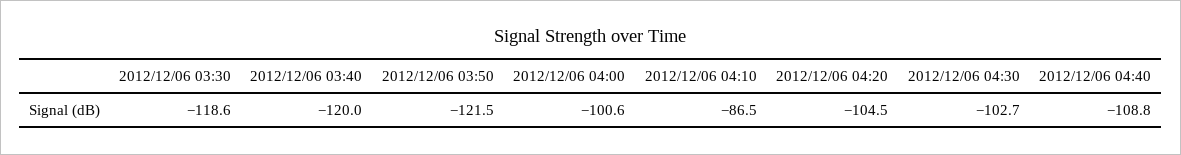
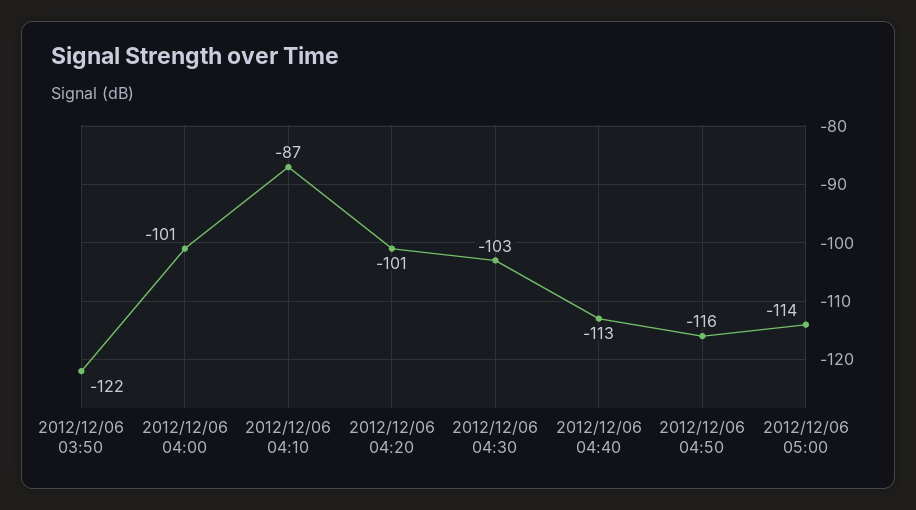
2012/12/06 03:30: -118.6 -> none
2012/12/06 03:40: -120 -> none
2012/12/06 04:20: -104.5 -> -101
2012/12/06 04:40: -108.8 -> -113
2012/12/06 04:50: none -> -116
2012/12/06 05:00: none -> -114

